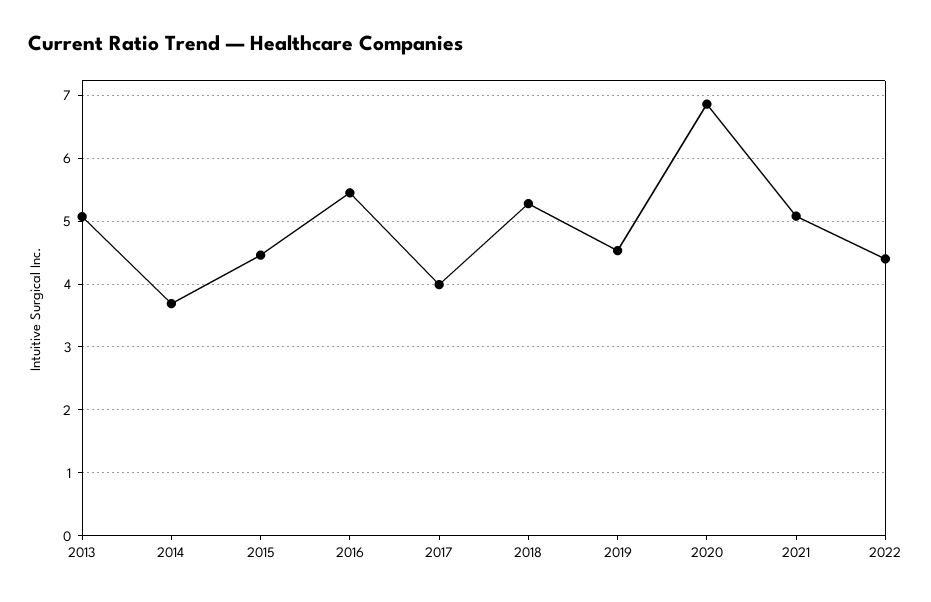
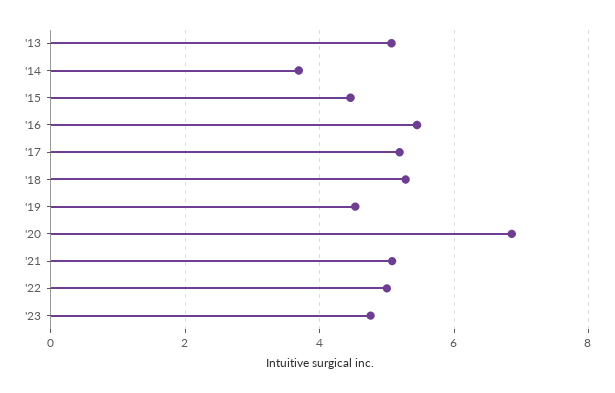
2017: 4 -> 5.2
2022: 4.4 -> 5
'23: none -> 4.8

